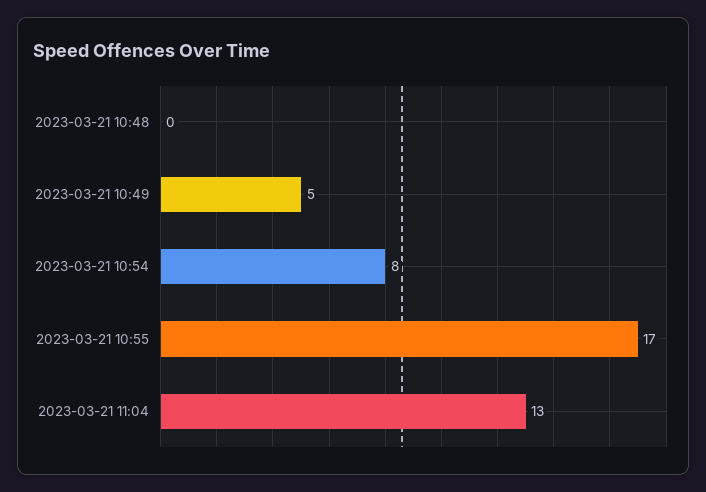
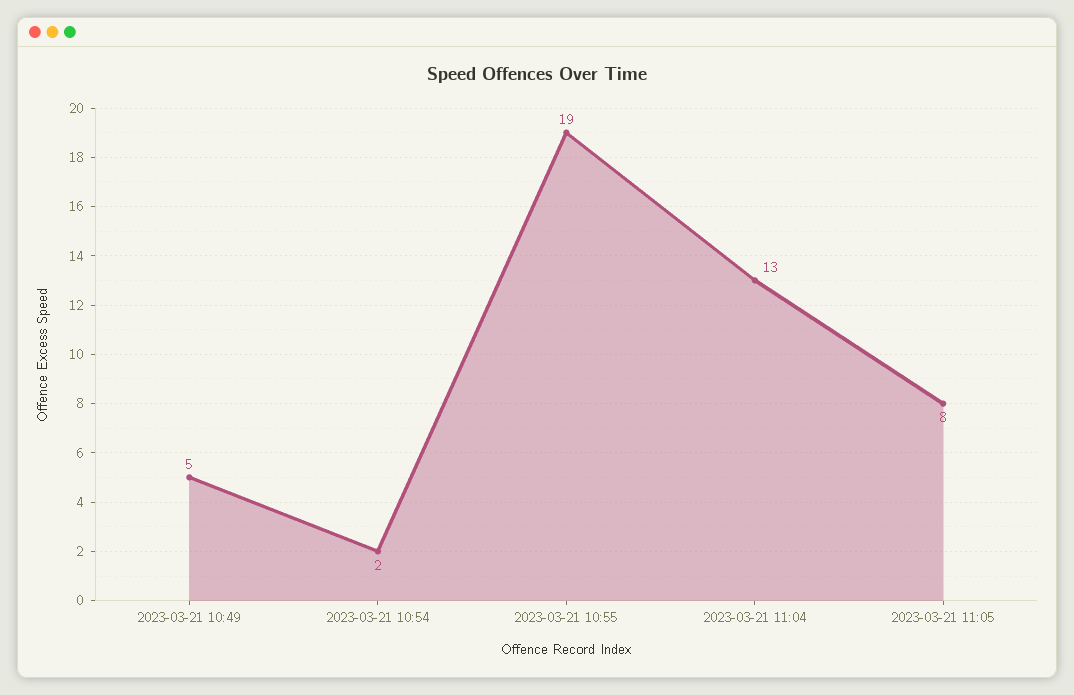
2023-03-21 10:48: 0 -> none
2023-03-21 10:54: 8 -> 2
2023-03-21 10:55: 17 -> 19
2023-03-21 11:05: none -> 8

